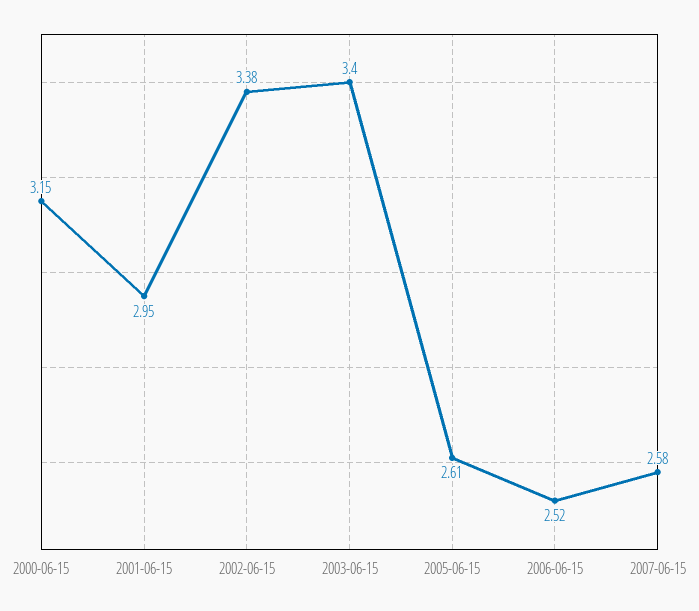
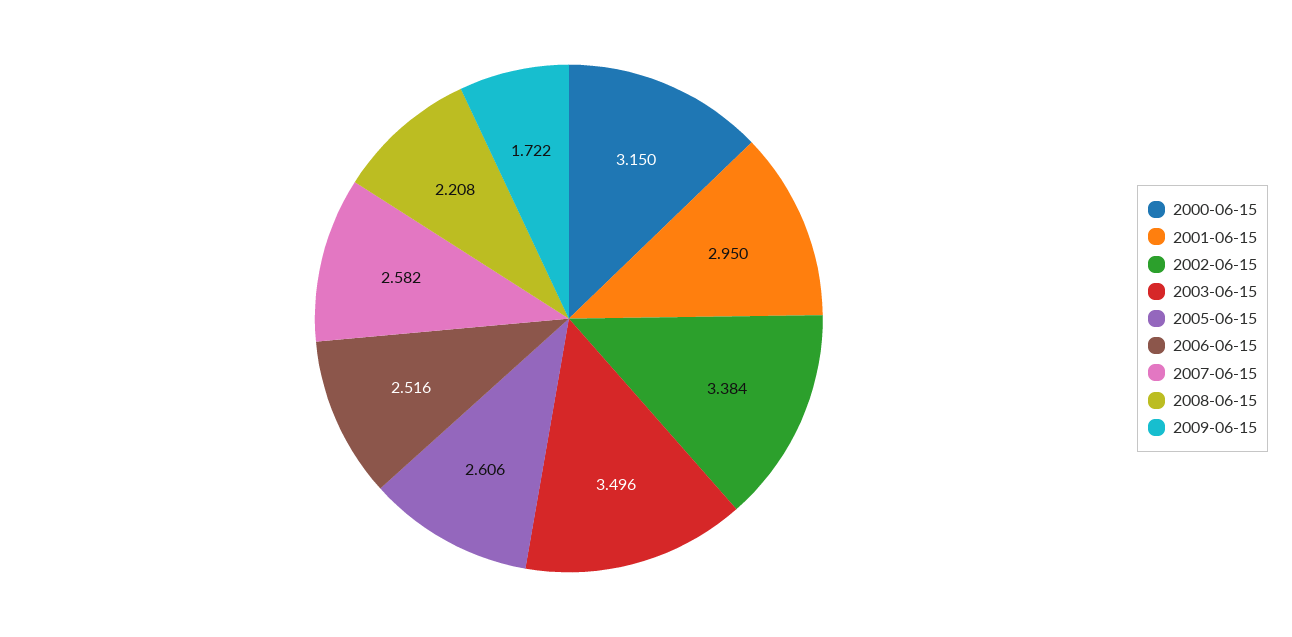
2003-06-15: 3.4 -> 3.496
2008-06-15: none -> 2.208
2009-06-15: none -> 1.722

